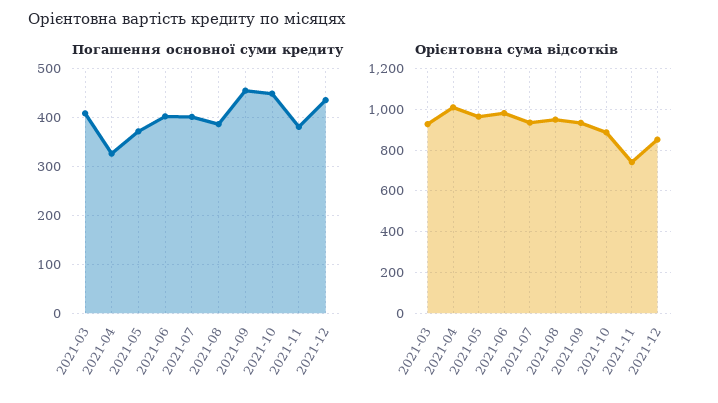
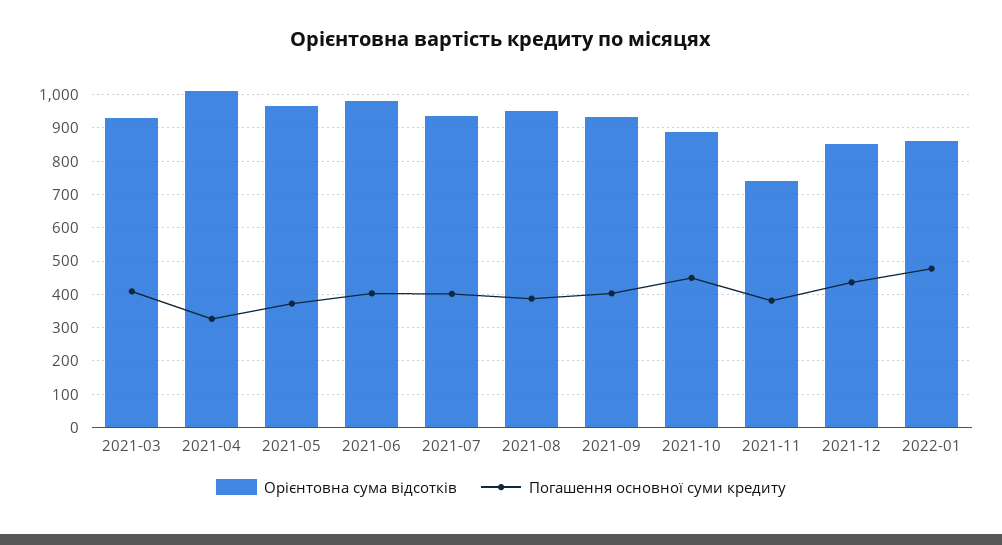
Погашення основної суми кредиту, 2021-09: 460 -> 400
Орієнтовна сума відсотків, 2022-01: none -> 860
Погашення основної суми кредиту, 2022-01: none -> 480

